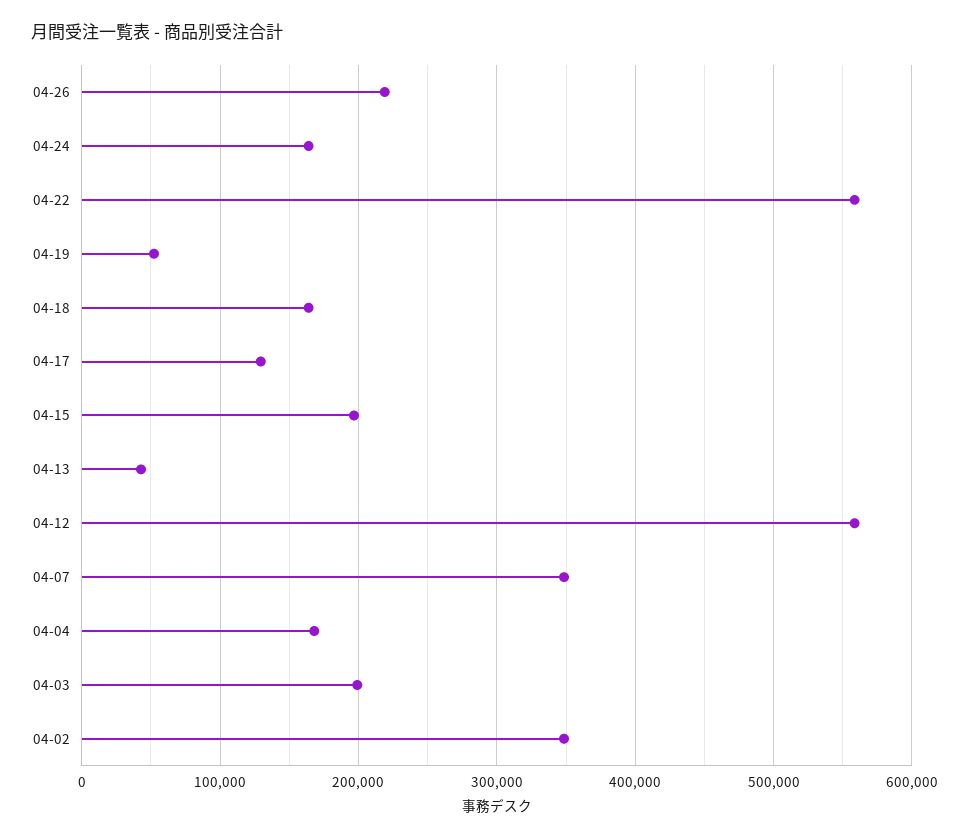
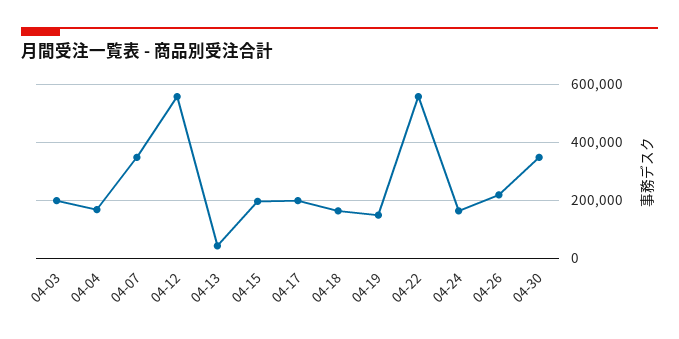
04-19: 50000 -> 150000
04-17: 130000 -> 200000
04-02: 350000 -> none
04-30: none -> 350000

